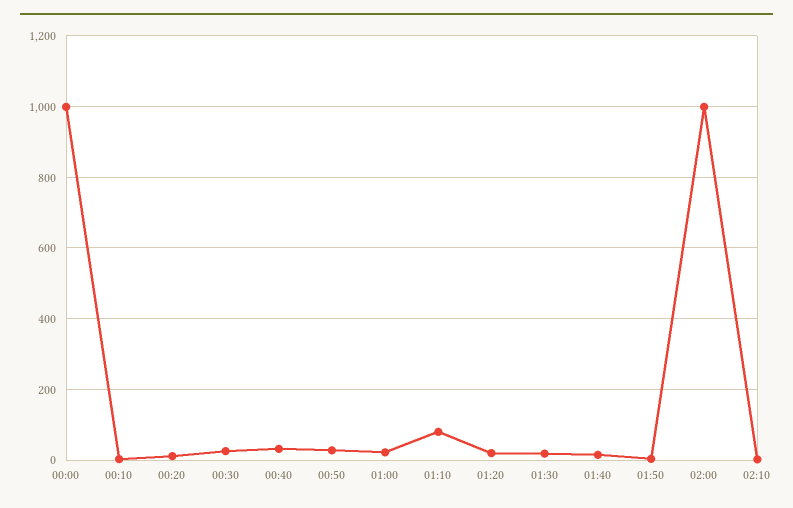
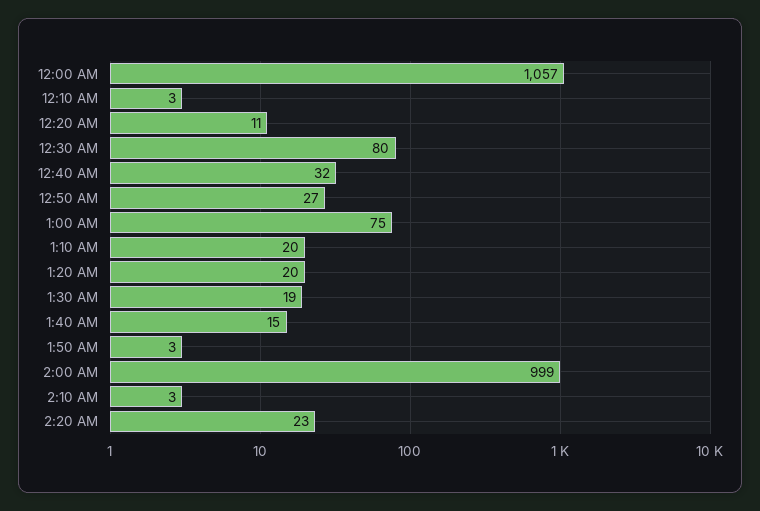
00:00: 1000 -> 1057
00:30: 20 -> 80
01:00: 20 -> 75
01:10: 80 -> 20
2:20 AM: none -> 23

